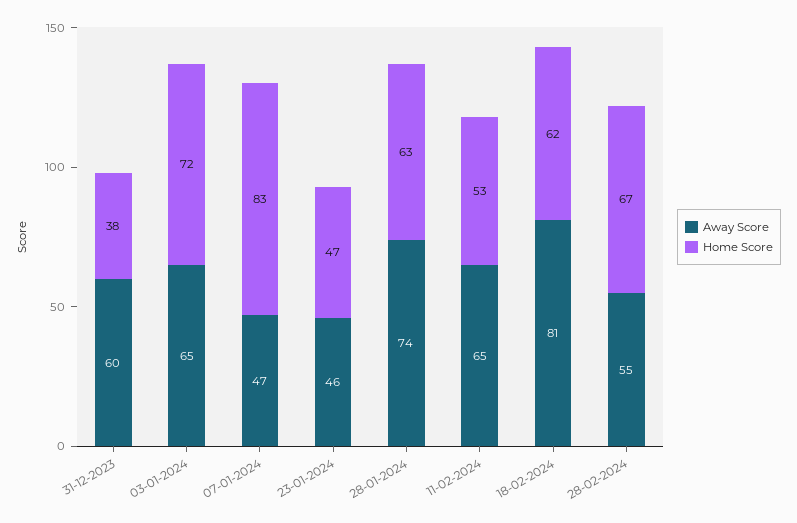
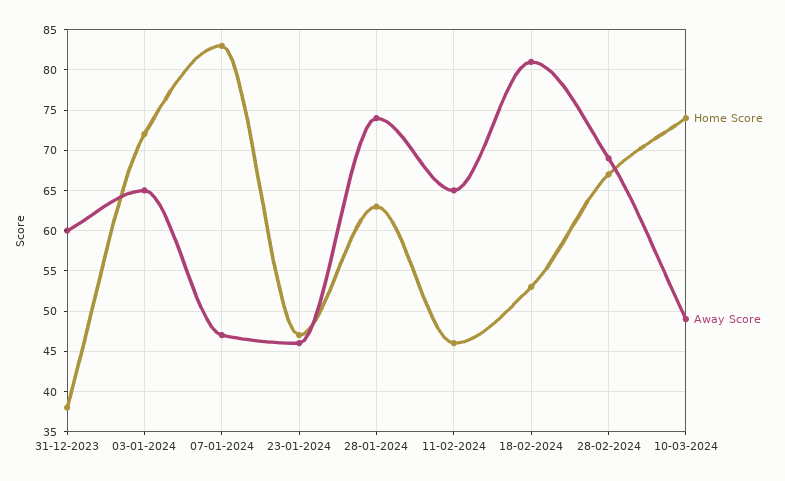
Home Score, 11-02-2024: 53 -> 46
Home Score, 18-02-2024: 62 -> 53
Away Score, 28-02-2024: 55 -> 69
Home Score, 10-03-2024: none -> 74
Away Score, 10-03-2024: none -> 49

